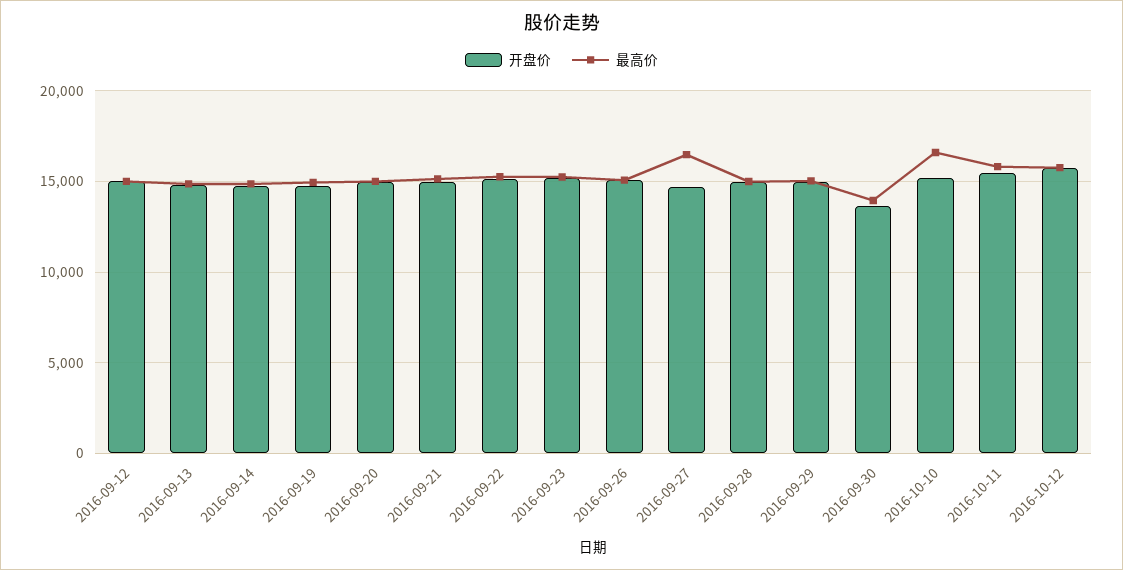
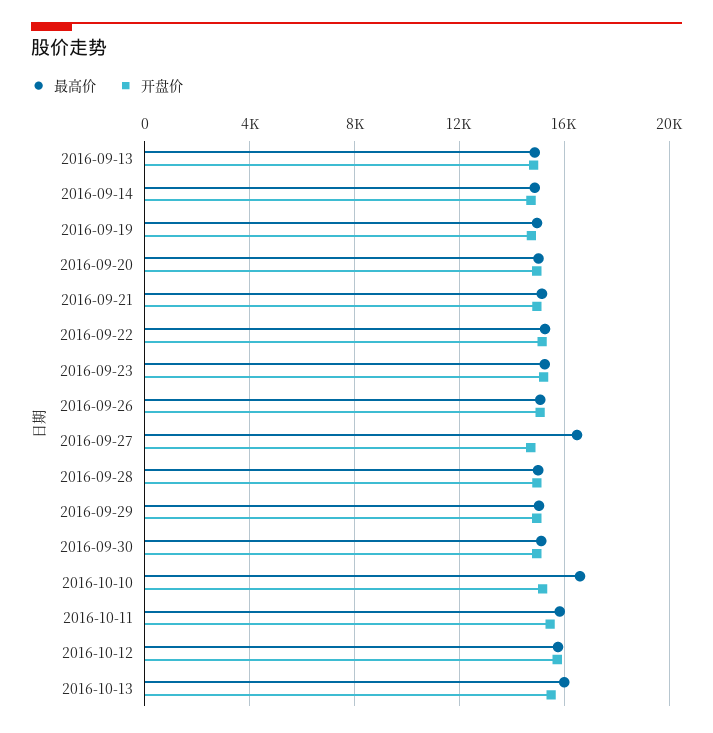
开盘价, 2016-09-12: 15000 -> none
最高价, 2016-09-12: 15000 -> none
开盘价, 2016-09-30: 13500 -> 15000
最高价, 2016-09-30: 14000 -> 15000
最高价, 2016-10-13: none -> 16000
开盘价, 2016-10-13: none -> 15500

